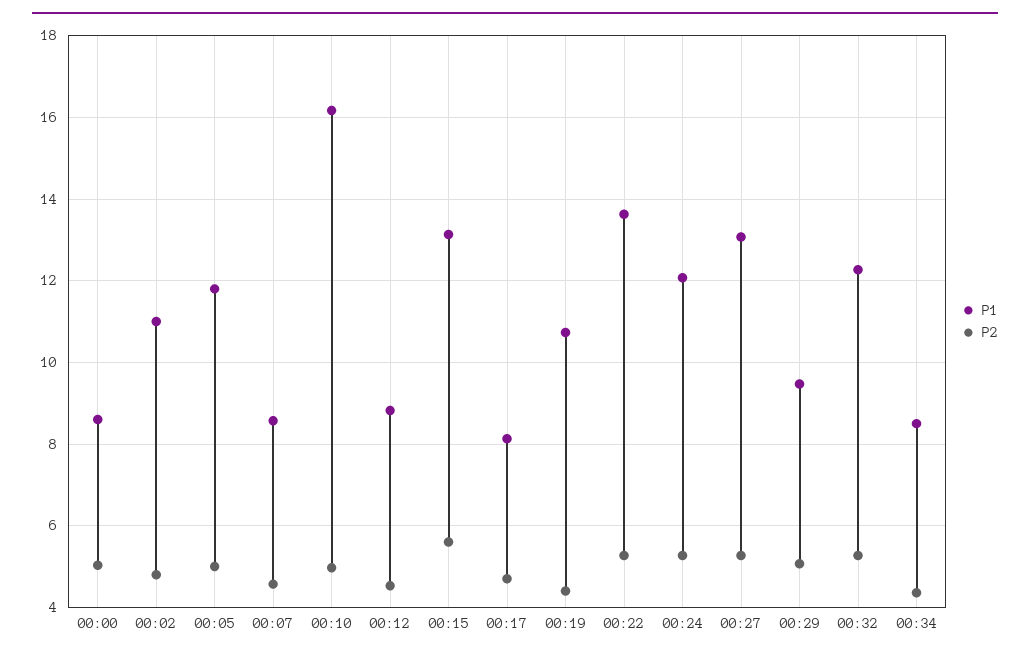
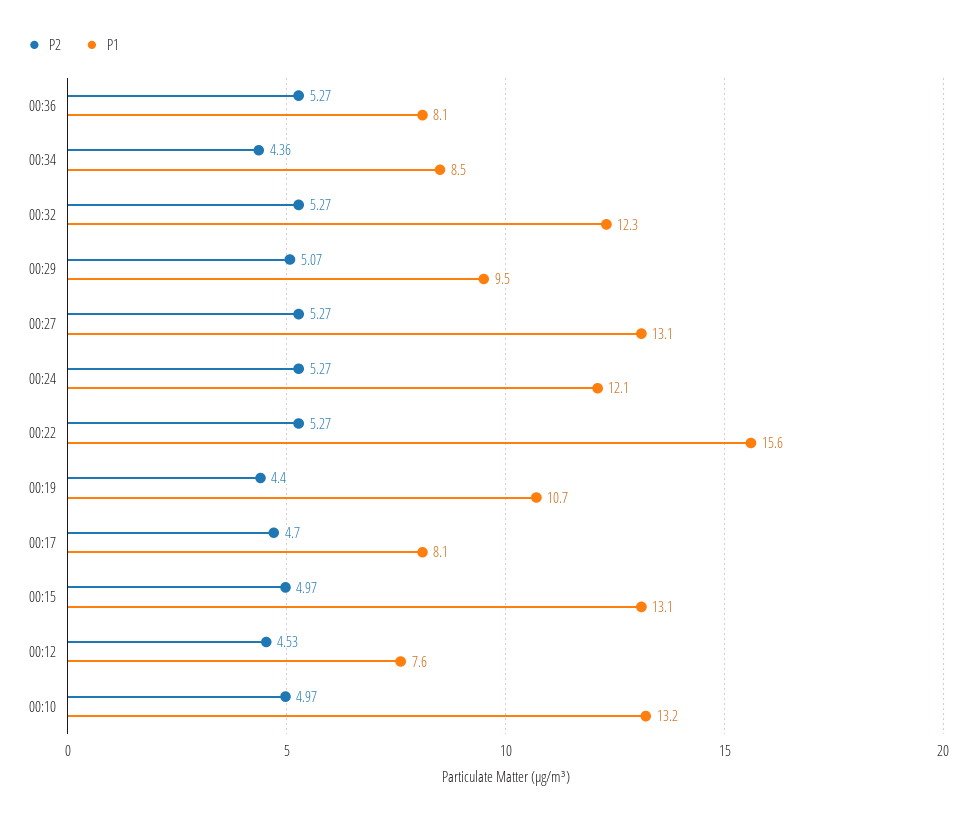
P1, 00:00: 8.6 -> none
P2, 00:00: 5 -> none
P1, 00:02: 11 -> none
P2, 00:02: 4.8 -> none
P1, 00:05: 11.8 -> none
P2, 00:05: 5 -> none
P1, 00:07: 8.6 -> none
P2, 00:07: 4.6 -> none
P1, 00:10: 16.2 -> 13.2
P1, 00:12: 8.8 -> 7.6
P2, 00:15: 5.6 -> 4.97
P1, 00:22: 13.6 -> 15.6
P2, 00:36: none -> 5.27
P1, 00:36: none -> 8.1

